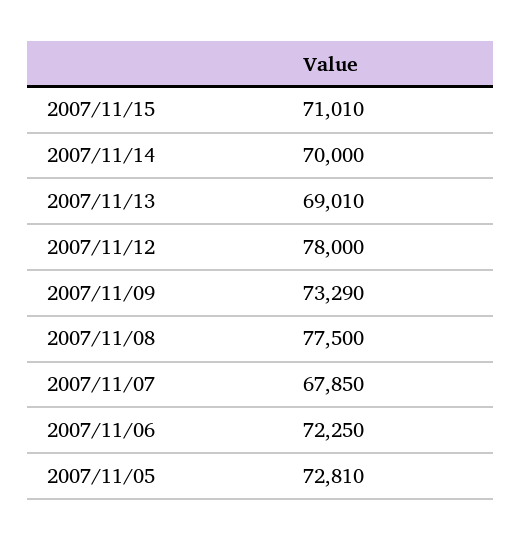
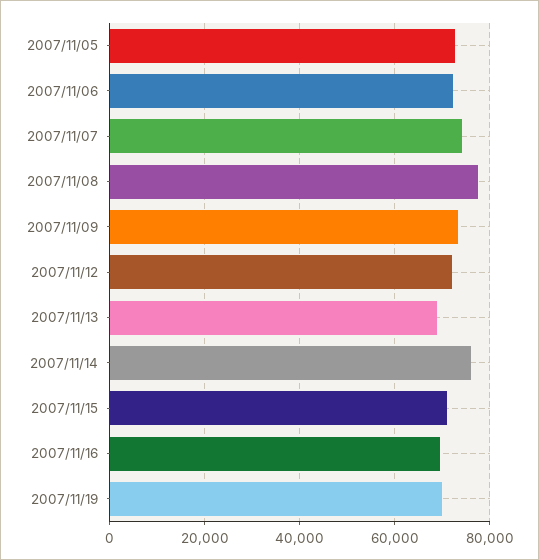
2007/11/14: 70000 -> 76000
2007/11/12: 78000 -> 72000
2007/11/07: 67850 -> 74000
2007/11/16: none -> 70000
2007/11/19: none -> 70000

